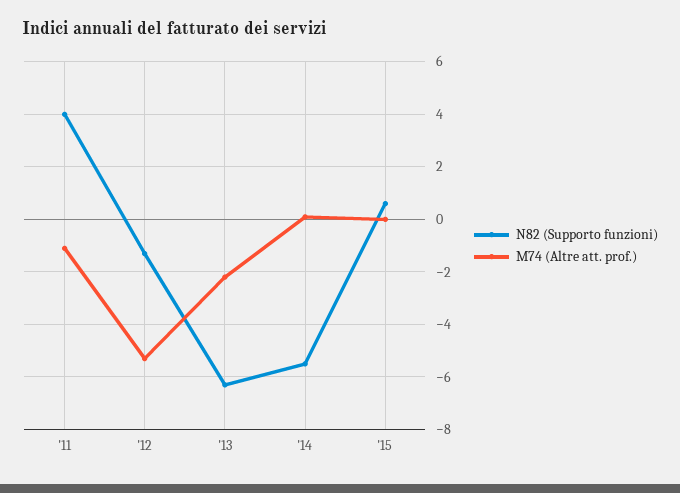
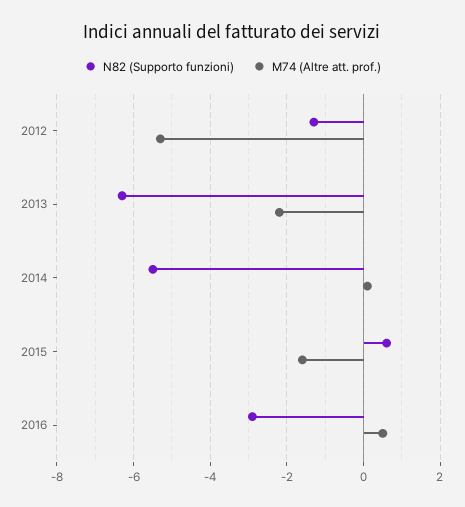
N82 (Supporto funzioni), '11: 4 -> none
M74 (Altre att. prof.), '11: -1 -> none
M74 (Altre att. prof.), '15: 0 -> -1.5
N82 (Supporto funzioni), 2016: none -> -3
M74 (Altre att. prof.), 2016: none -> 0.5

